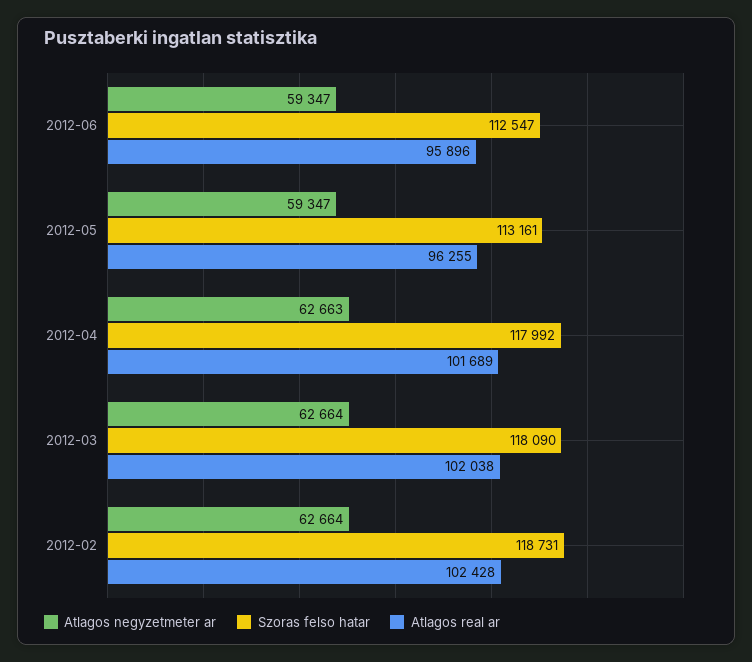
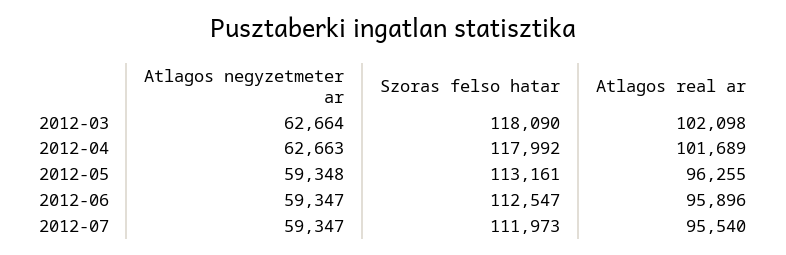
Atlagos negyzetmeter ar, 2012-05: 59347 -> 59348
Atlagos real ar, 2012-03: 102038 -> 102098
Atlagos negyzetmeter ar, 2012-02: 62664 -> none
Szoras felso hatar, 2012-02: 118731 -> none
Atlagos real ar, 2012-02: 102428 -> none
Atlagos negyzetmeter ar, 2012-07: none -> 59347
Szoras felso hatar, 2012-07: none -> 111973
Atlagos real ar, 2012-07: none -> 95540

